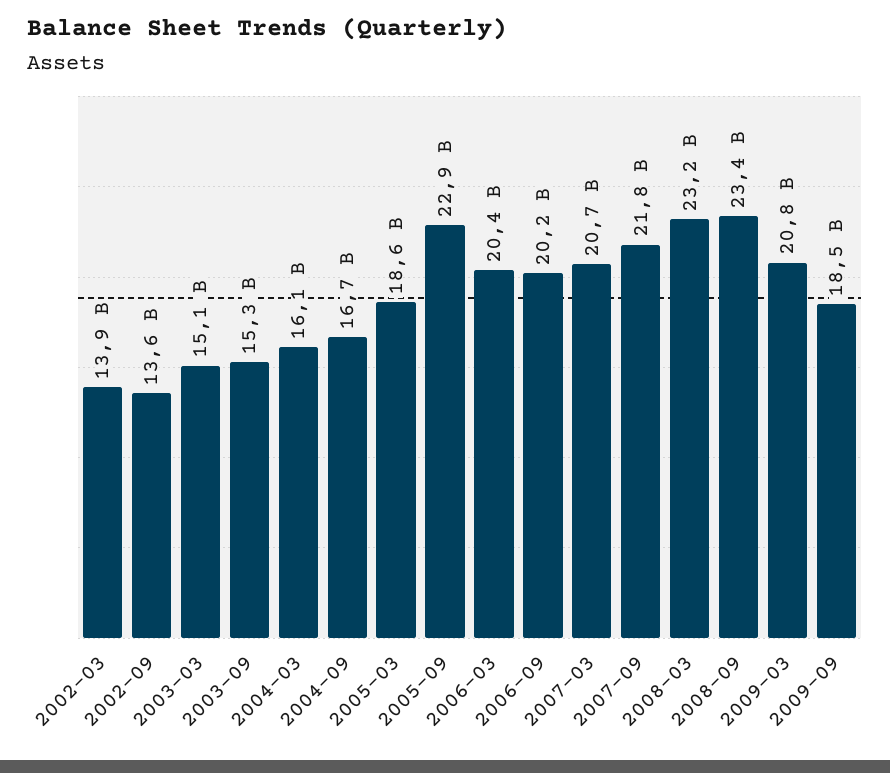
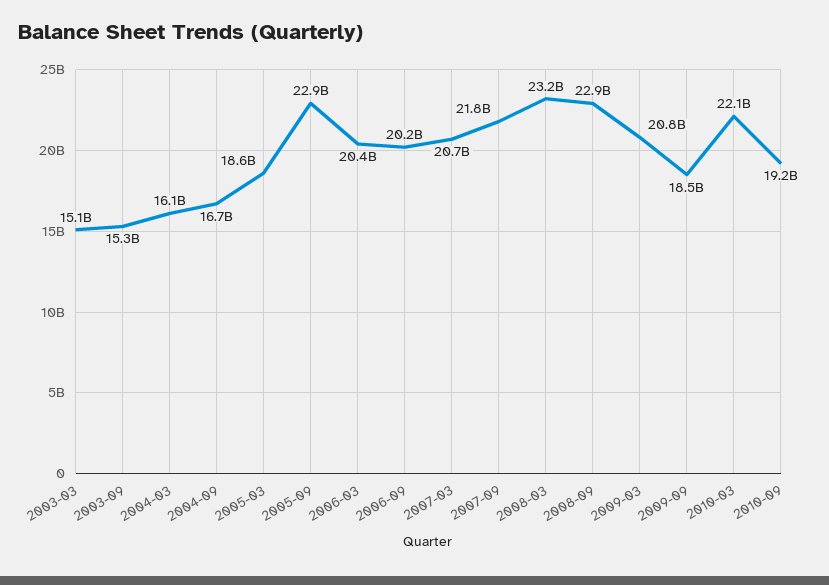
2002-03: 13900000000 -> none
2002-09: 13600000000 -> none
2008-09: 23400000000 -> 22900000000
2010-03: none -> 22100000000
2010-09: none -> 19200000000

